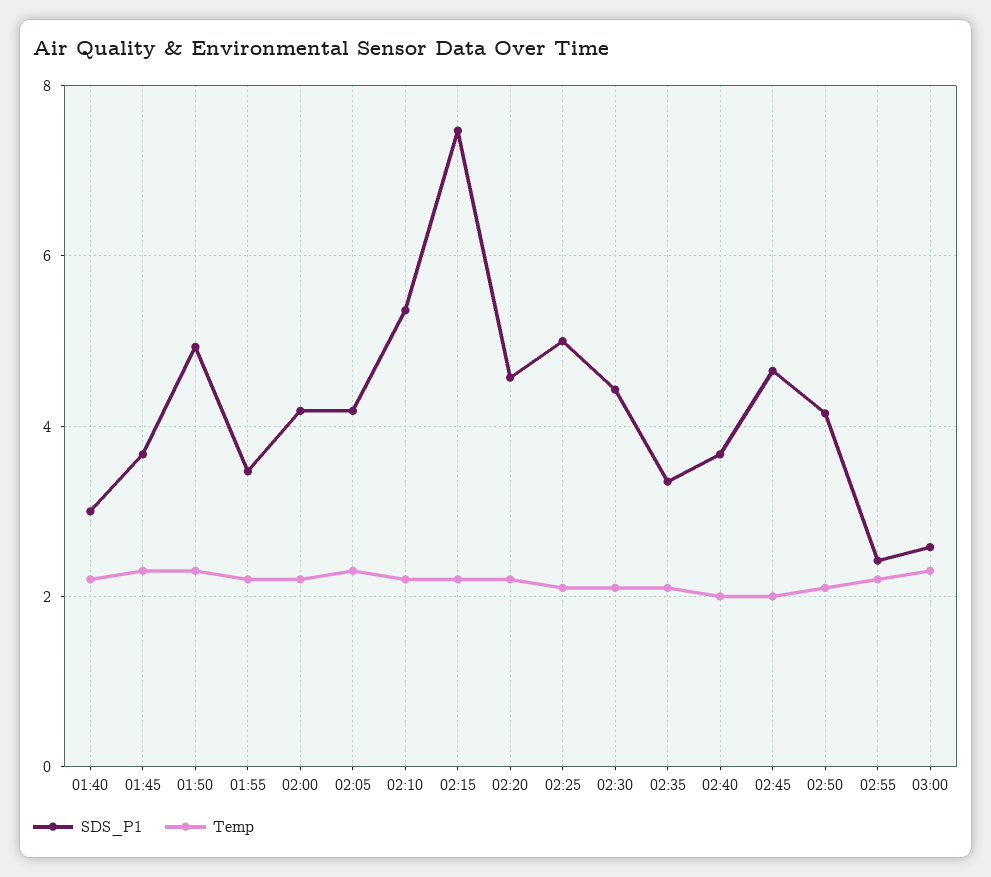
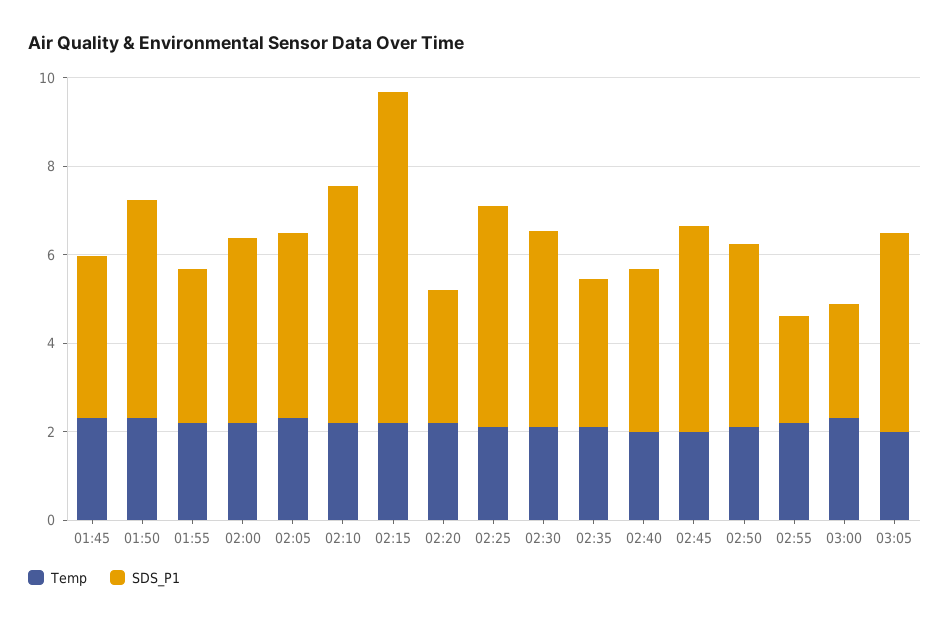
SDS_P1, 01:40: 3 -> none
Temp, 01:40: 2.2 -> none
SDS_P1, 02:20: 4.6 -> 3
Temp, 03:05: none -> 2
SDS_P1, 03:05: none -> 4.5

